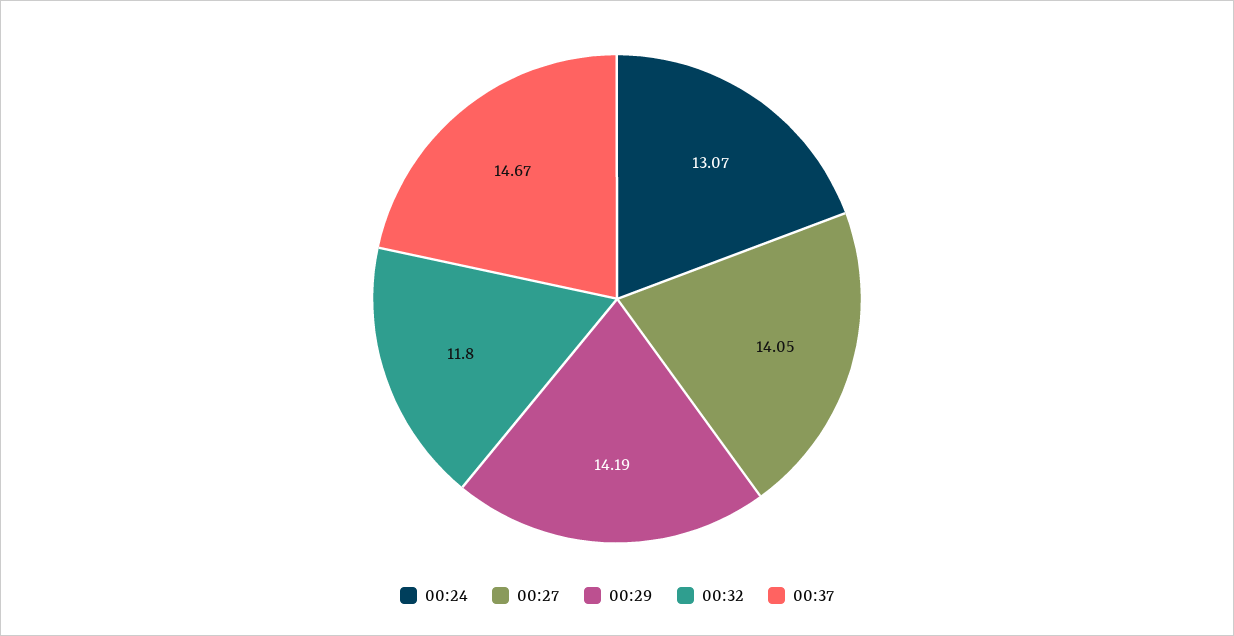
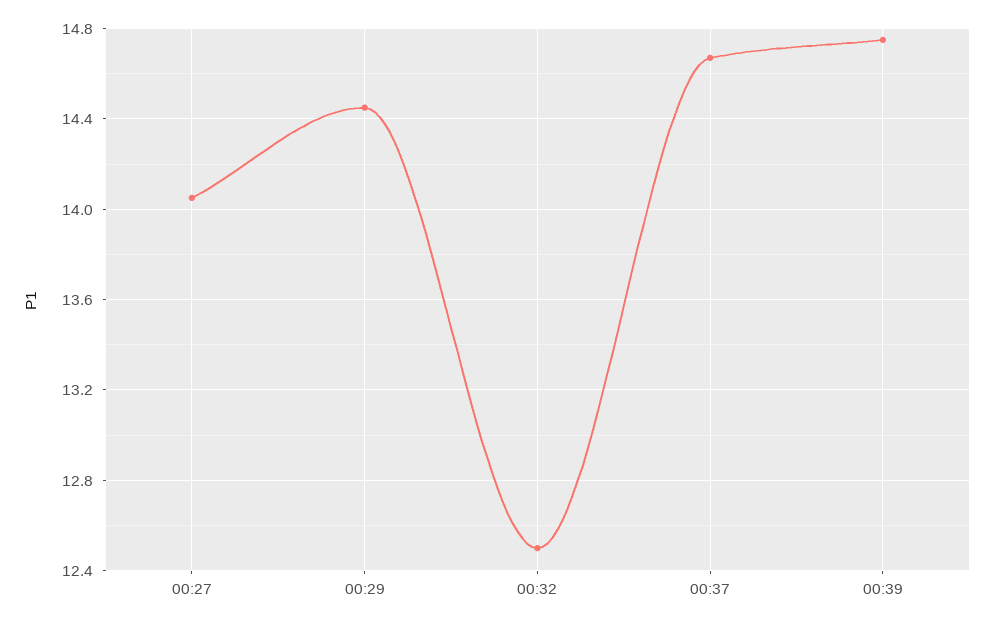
00:24: 13.07 -> none
00:29: 14.19 -> 14.45
00:32: 11.8 -> 12.5
00:39: none -> 14.75

